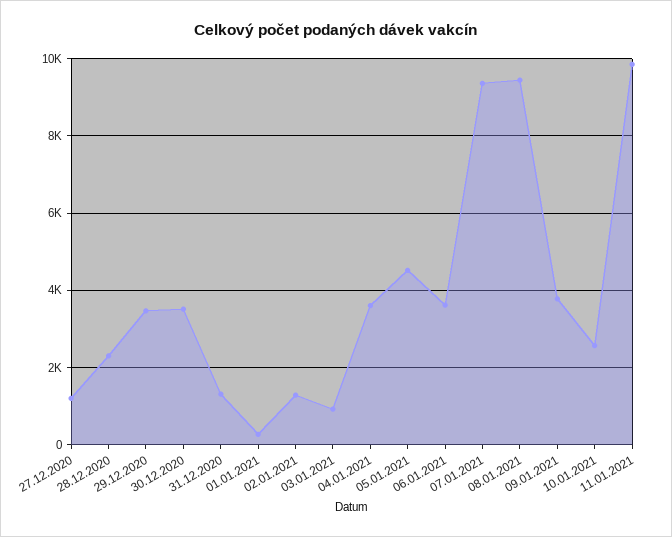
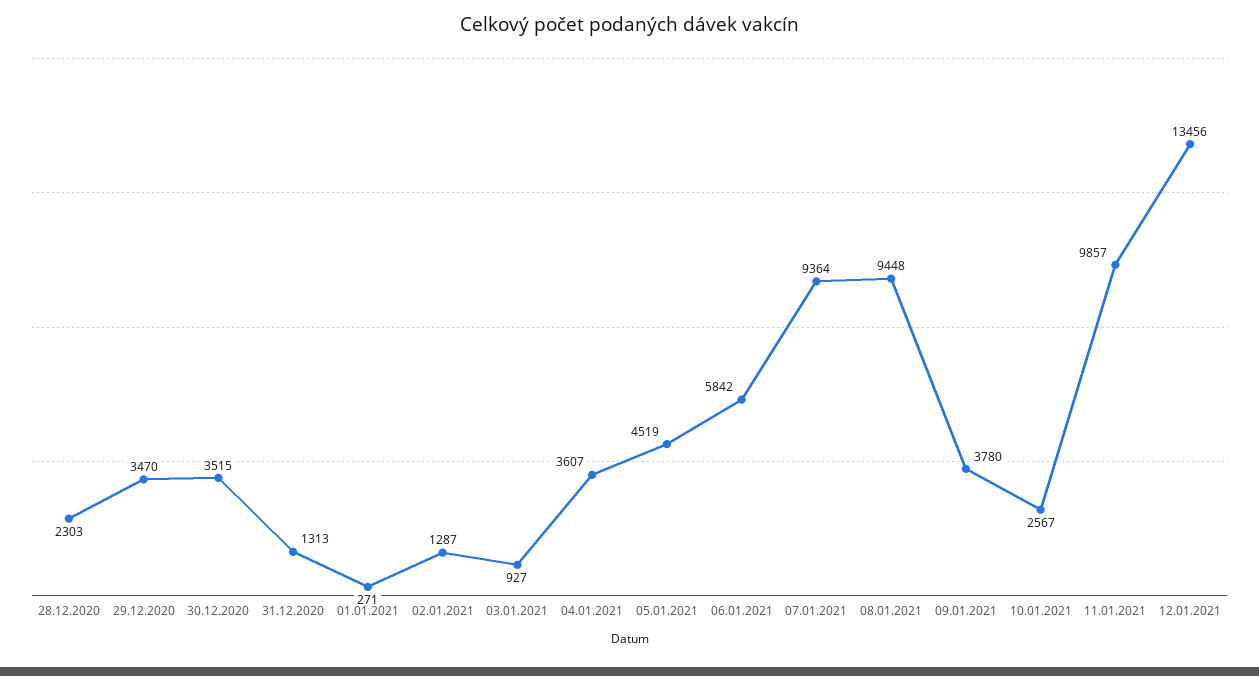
27.12.2020: 1200 -> none
06.01.2021: 3600 -> 5842
12.01.2021: none -> 13456

